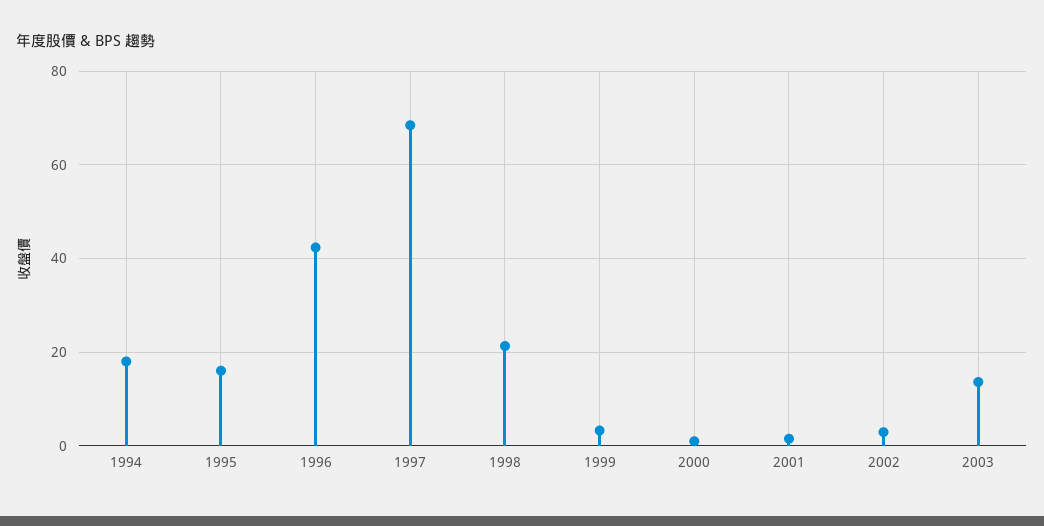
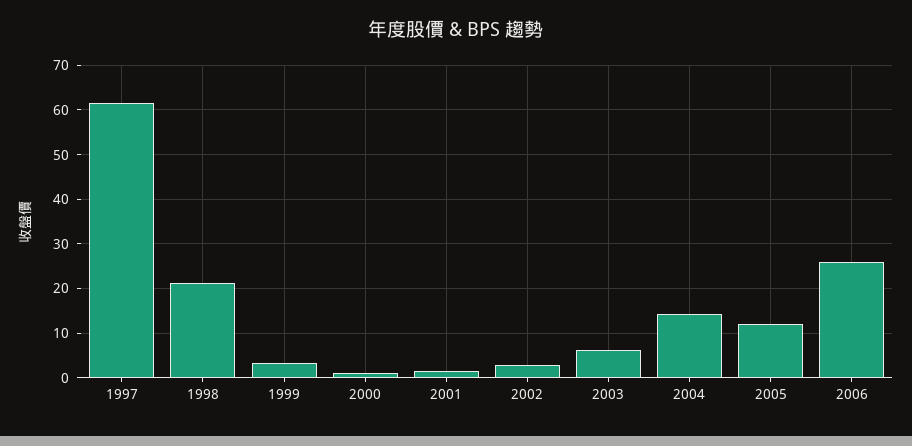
1994: 18 -> none
1995: 16 -> none
1996: 42 -> none
1997: 68 -> 62
2003: 14 -> 6
2004: none -> 14
2005: none -> 12
2006: none -> 26

